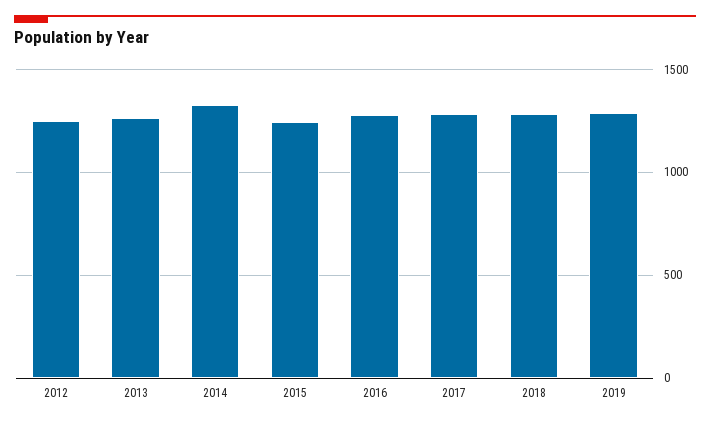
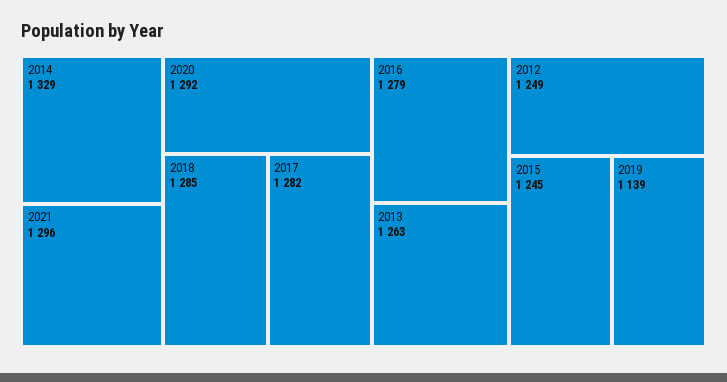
2019: 1300 -> 1139
2021: none -> 1296
2020: none -> 1292

